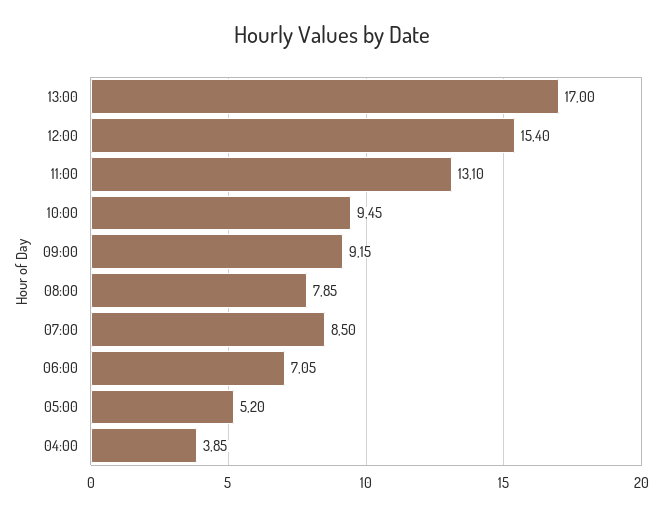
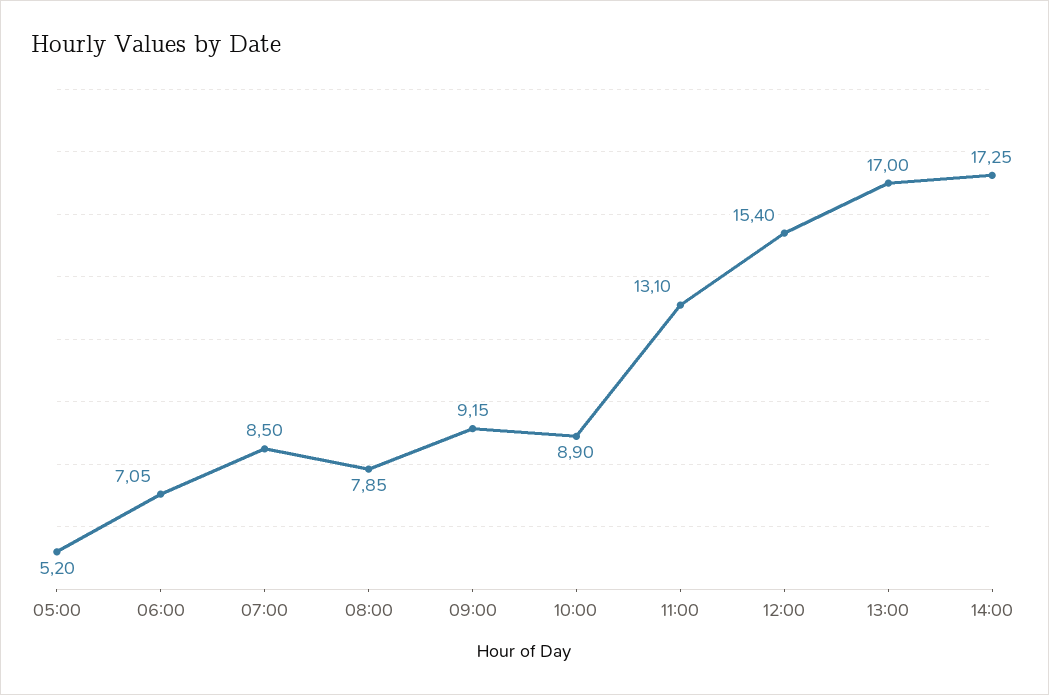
10:00: 9.45 -> 8.9
04:00: 3.85 -> none
14:00: none -> 17.25

